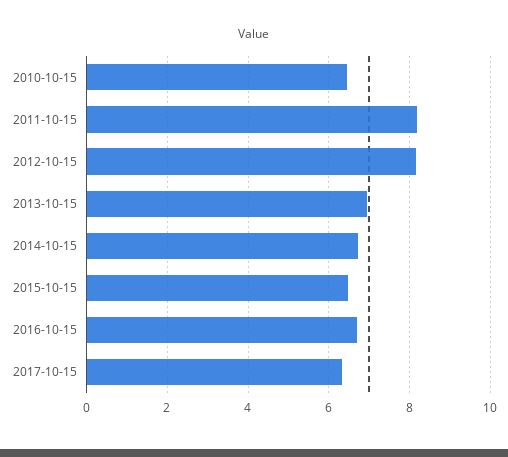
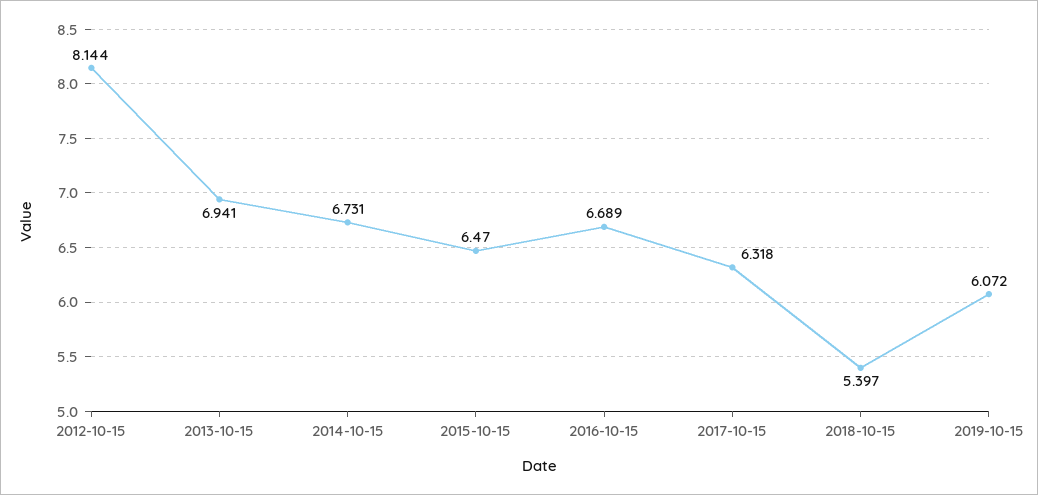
2010-10-15: 6.4 -> none
2011-10-15: 8.2 -> none
2018-10-15: none -> 5.397
2019-10-15: none -> 6.072

